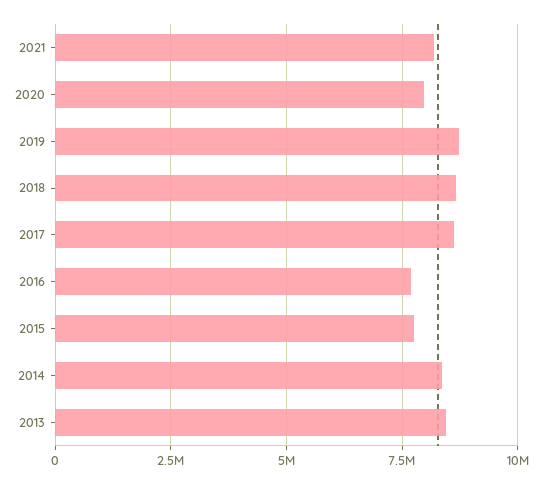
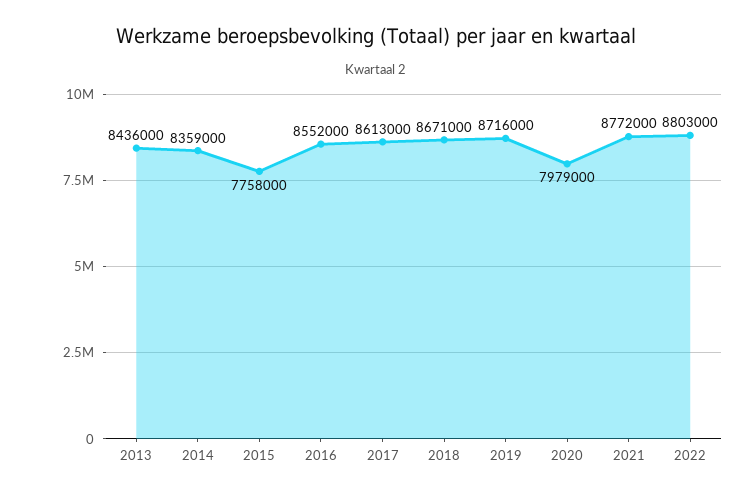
2021: 8250000 -> 8772000
2016: 7750000 -> 8552000
2022: none -> 8803000

